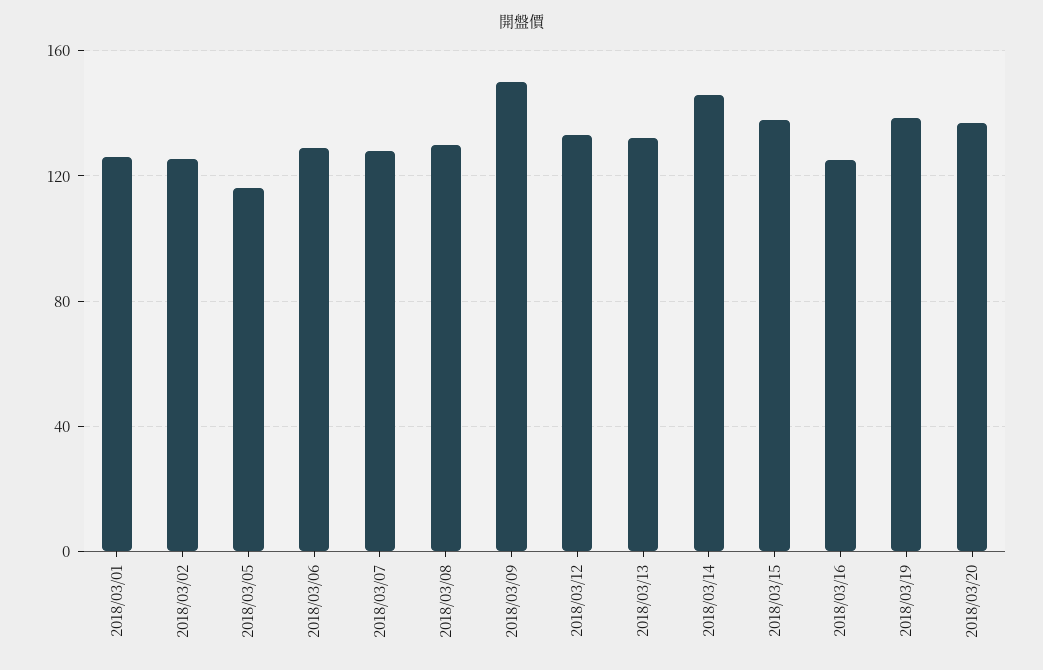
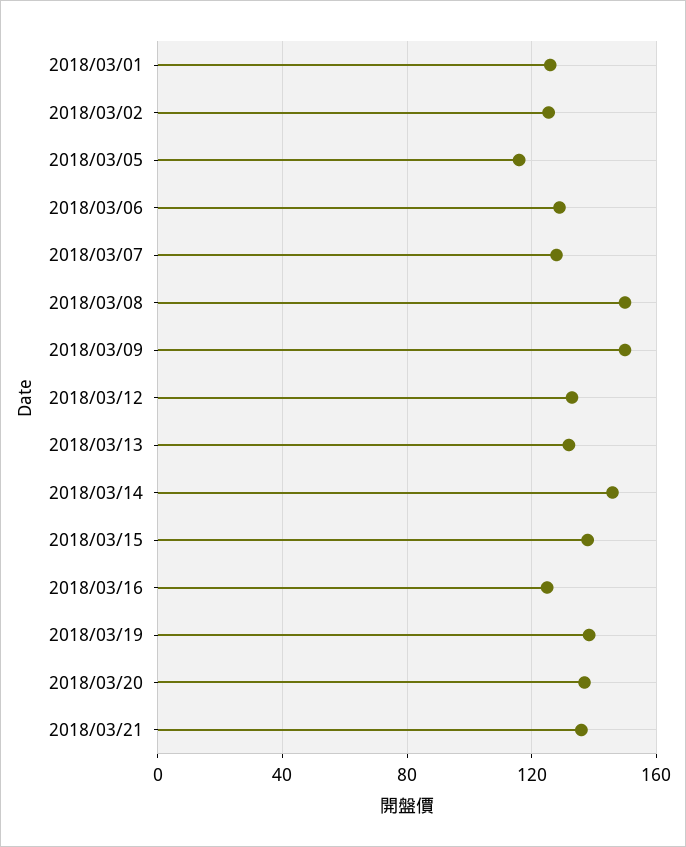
2018/03/08: 130 -> 150
2018/03/21: none -> 135

